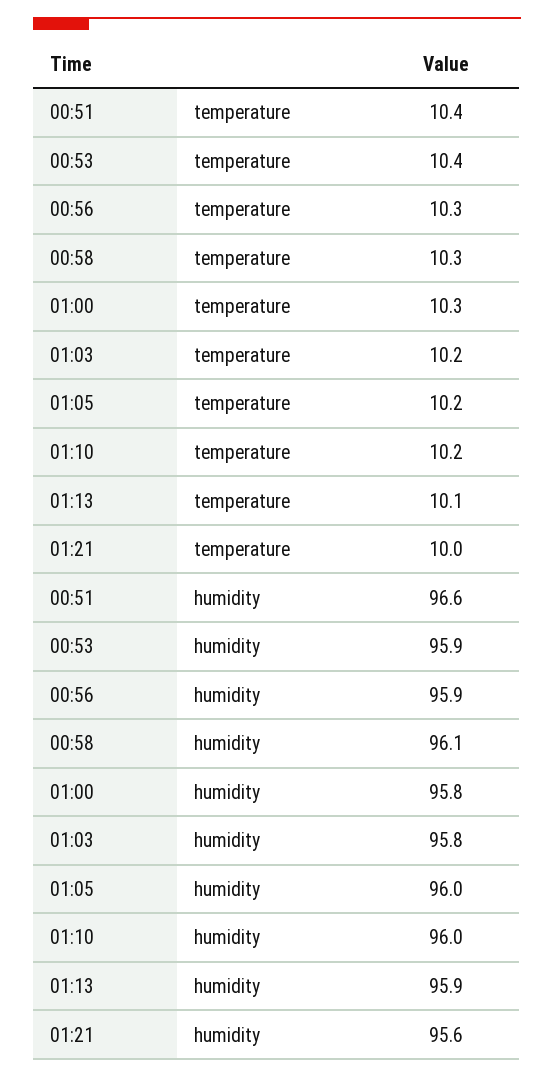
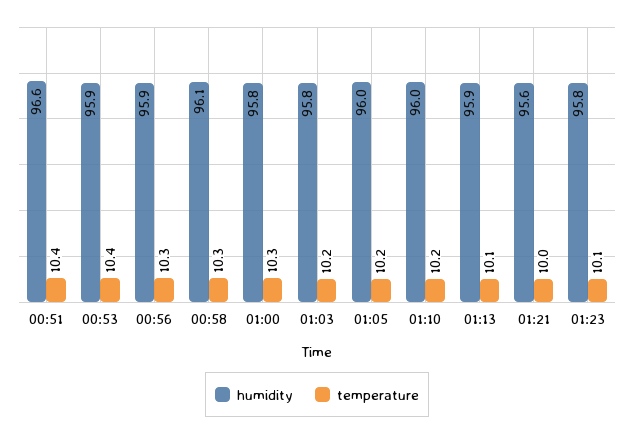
humidity, 01:23: none -> 95.8
temperature, 01:23: none -> 10.1

